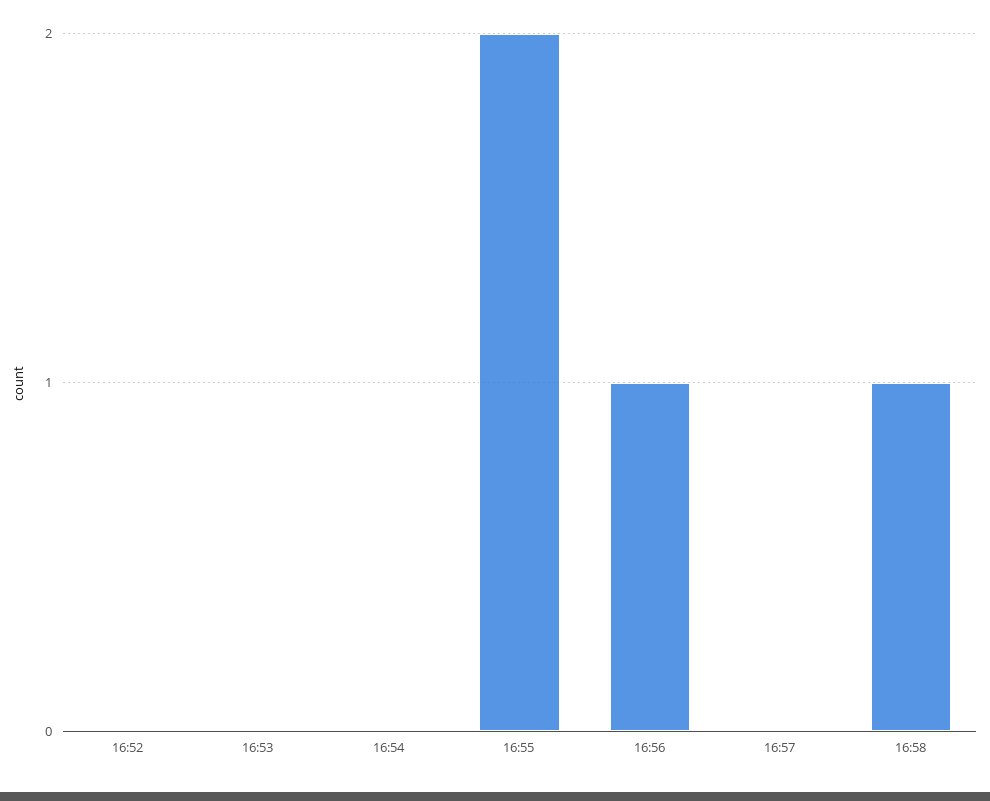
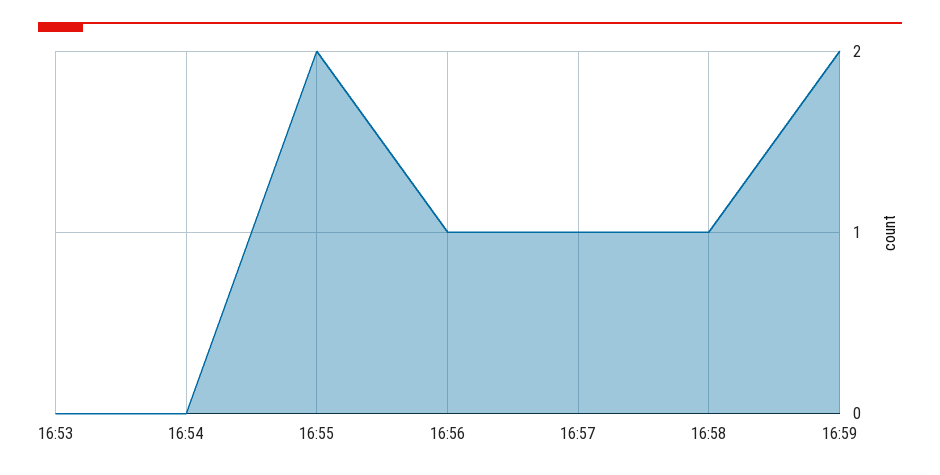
16:52: 0 -> none
16:57: 0 -> 1
16:59: none -> 2

